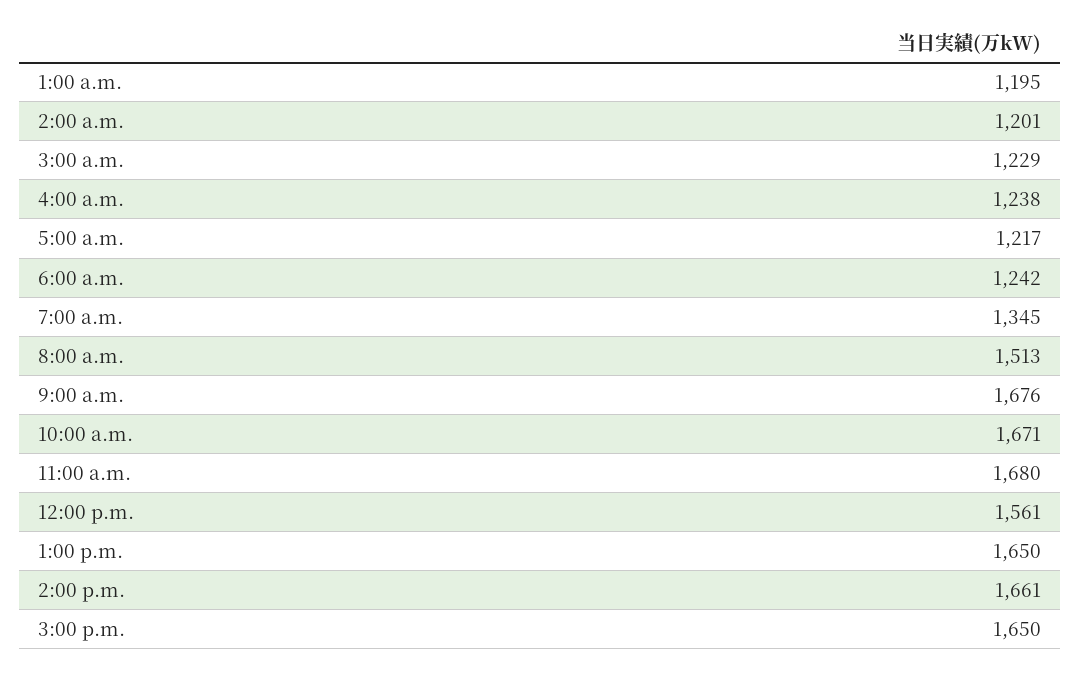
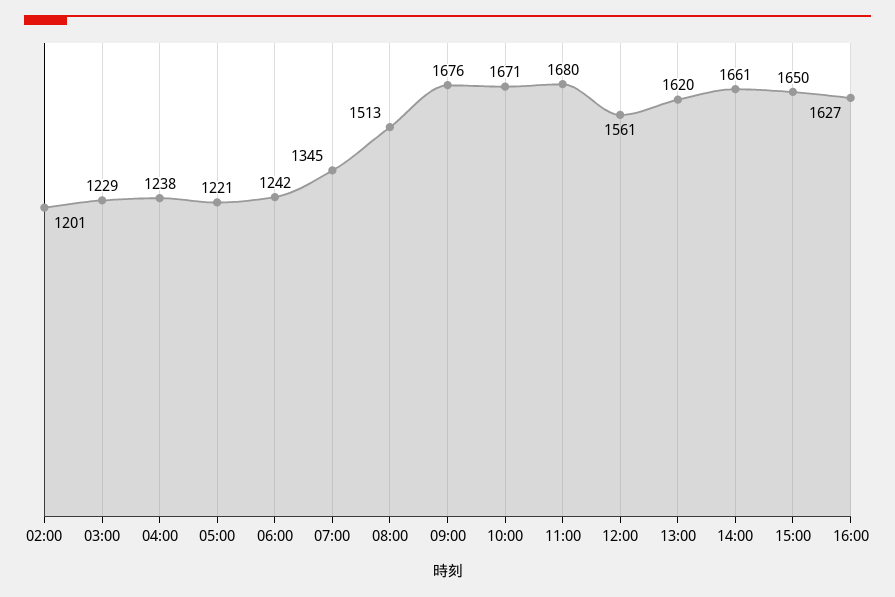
1:00 a.m.: 1195 -> none
5:00 a.m.: 1217 -> 1221
1:00 p.m.: 1650 -> 1620
16:00: none -> 1627

